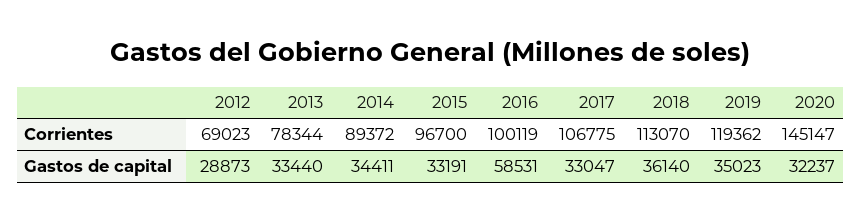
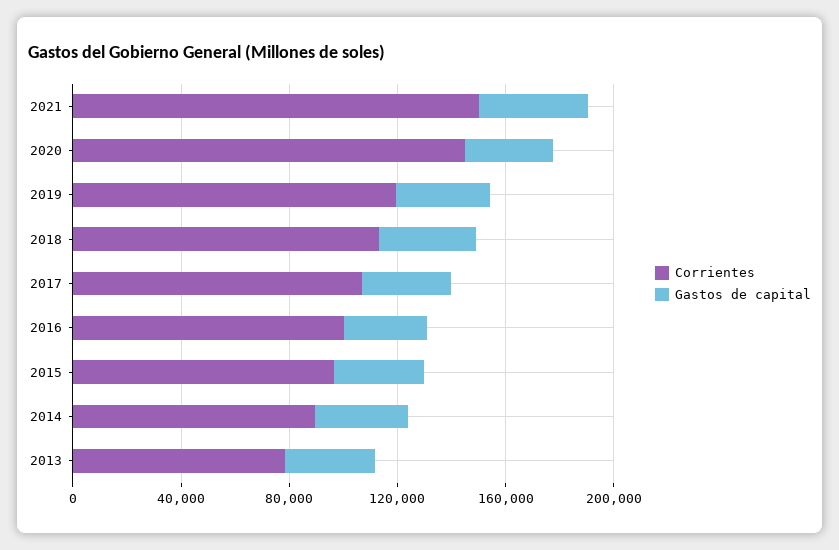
Corrientes, 2012: 69023 -> none
Gastos de capital, 2012: 28873 -> none
Gastos de capital, 2016: 58531 -> 30000
Corrientes, 2021: none -> 150000
Gastos de capital, 2021: none -> 40000

